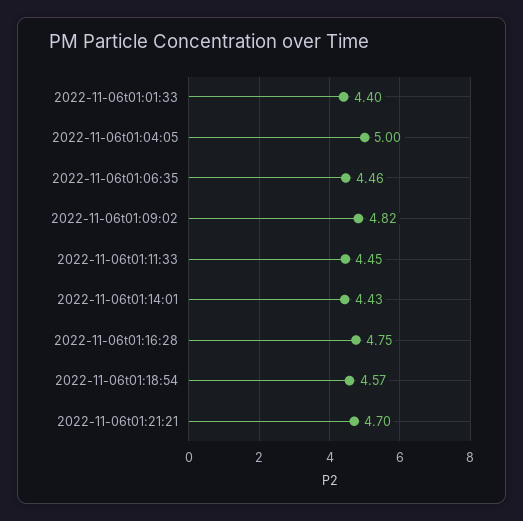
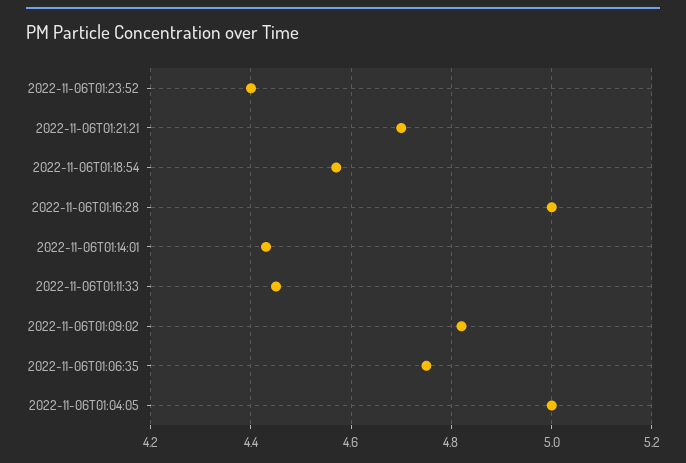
2022-11-06t01:01:33: 4.4 -> none
2022-11-06t01:06:35: 4.46 -> 4.75
2022-11-06t01:16:28: 4.75 -> 5
2022-11-06T01:23:52: none -> 4.4

